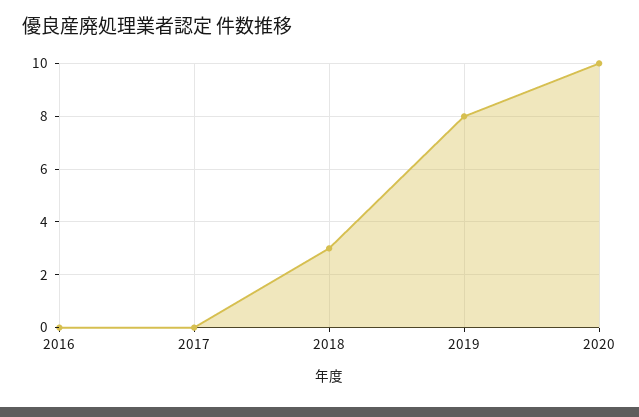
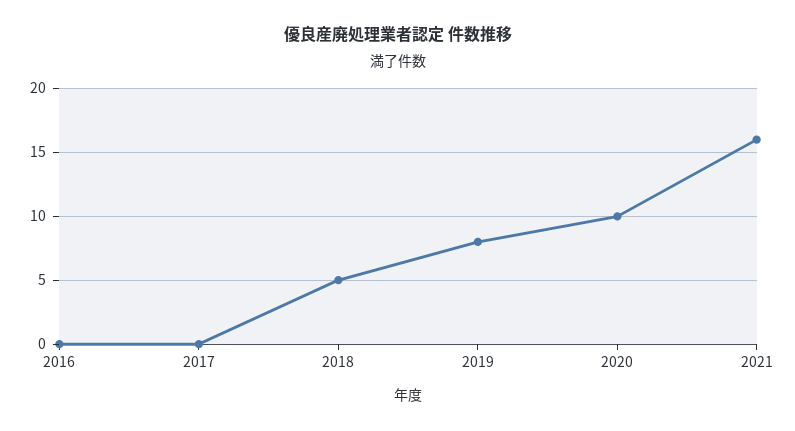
2018: 3 -> 5
2021: none -> 16

